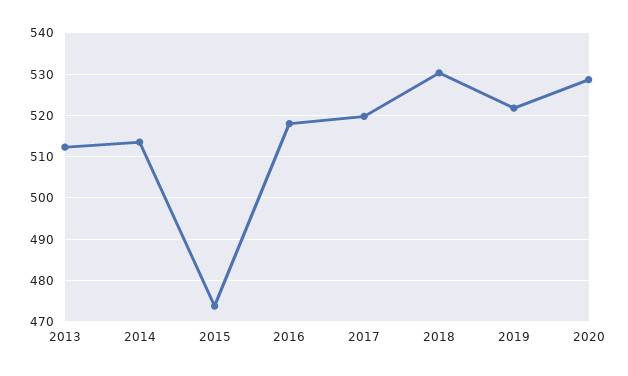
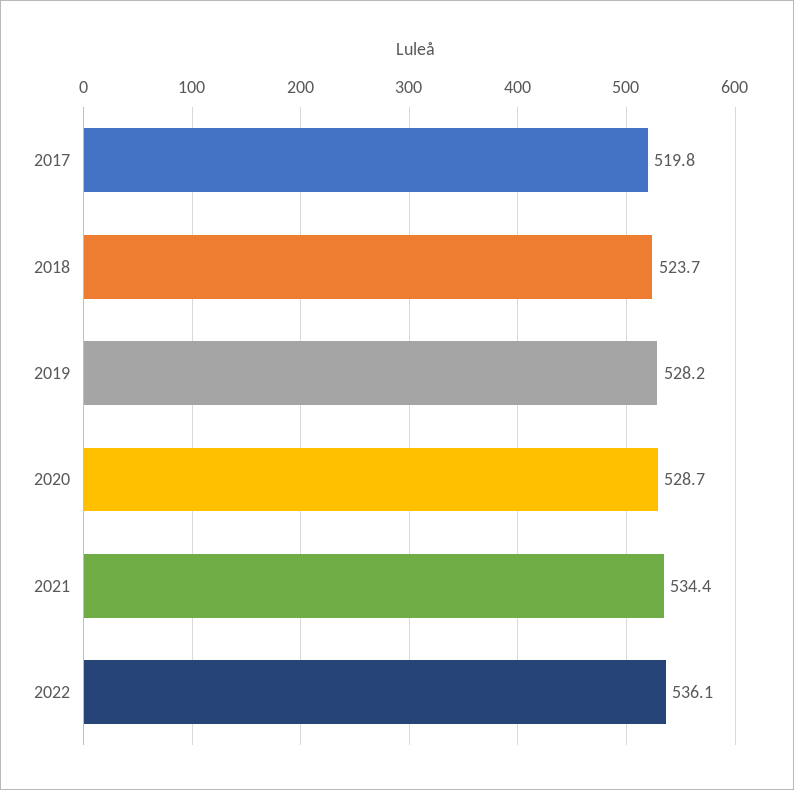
2013: 512 -> none
2014: 514 -> none
2015: 474 -> none
2016: 518 -> none
2018: 530 -> 523.7
2019: 522 -> 528.2
2021: none -> 534.4
2022: none -> 536.1

